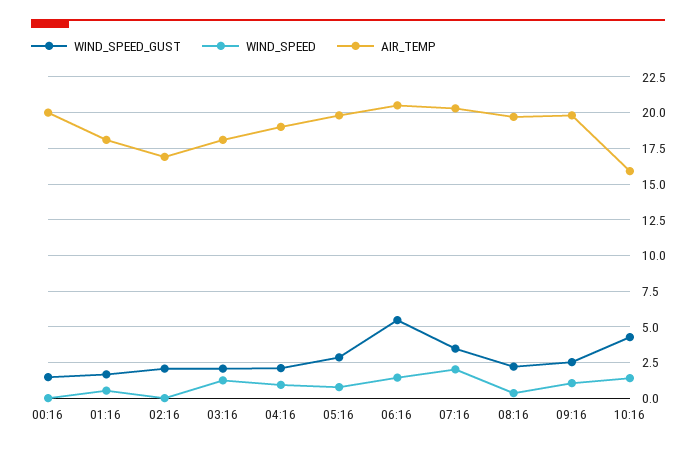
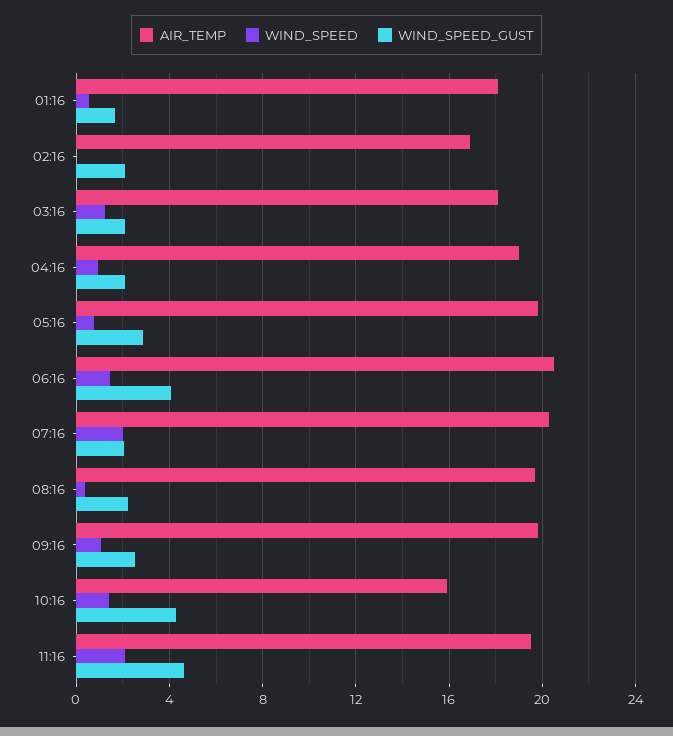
WIND_SPEED_GUST, 00:16: 1.5 -> none
WIND_SPEED, 00:16: 0 -> none
AIR_TEMP, 00:16: 20 -> none
WIND_SPEED_GUST, 06:16: 5.5 -> 4
WIND_SPEED_GUST, 07:16: 3.5 -> 2
AIR_TEMP, 11:16: none -> 19.5
WIND_SPEED, 11:16: none -> 2
WIND_SPEED_GUST, 11:16: none -> 4.5

